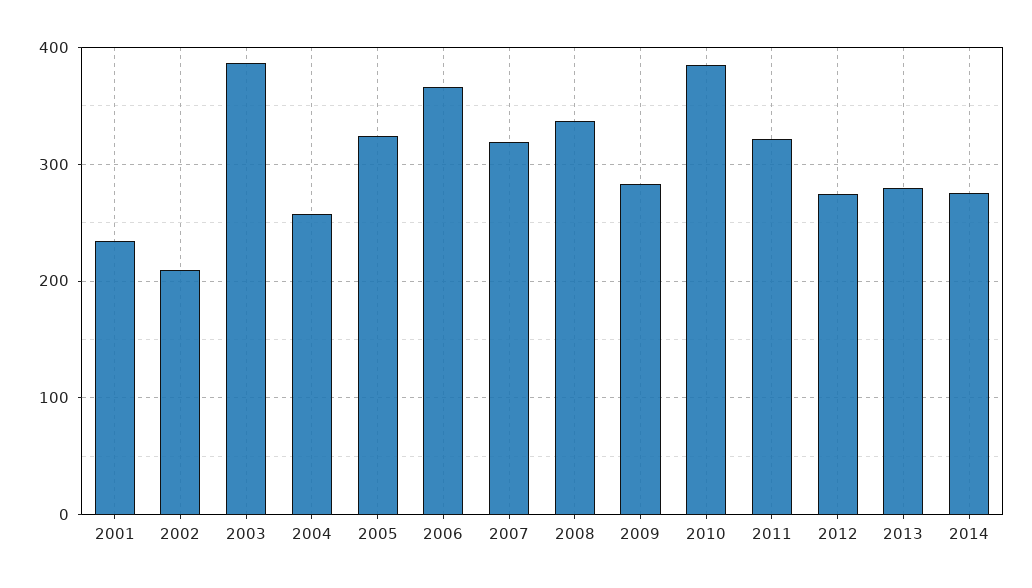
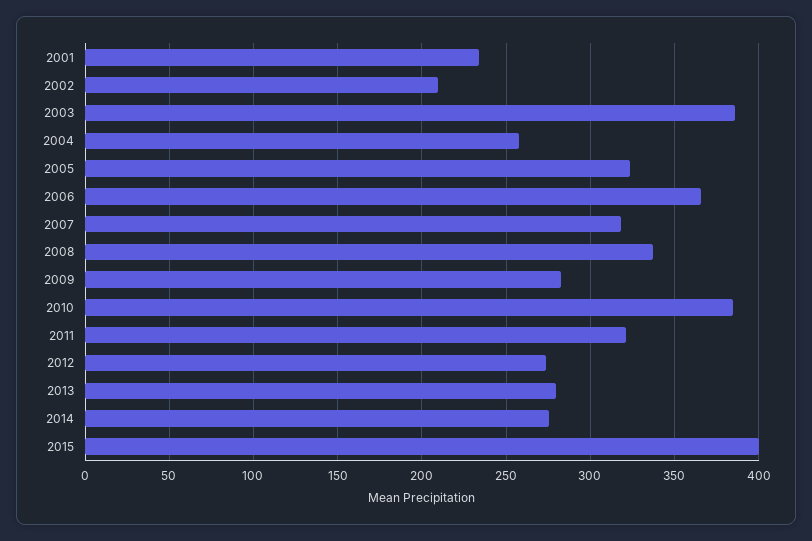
2015: none -> 400

